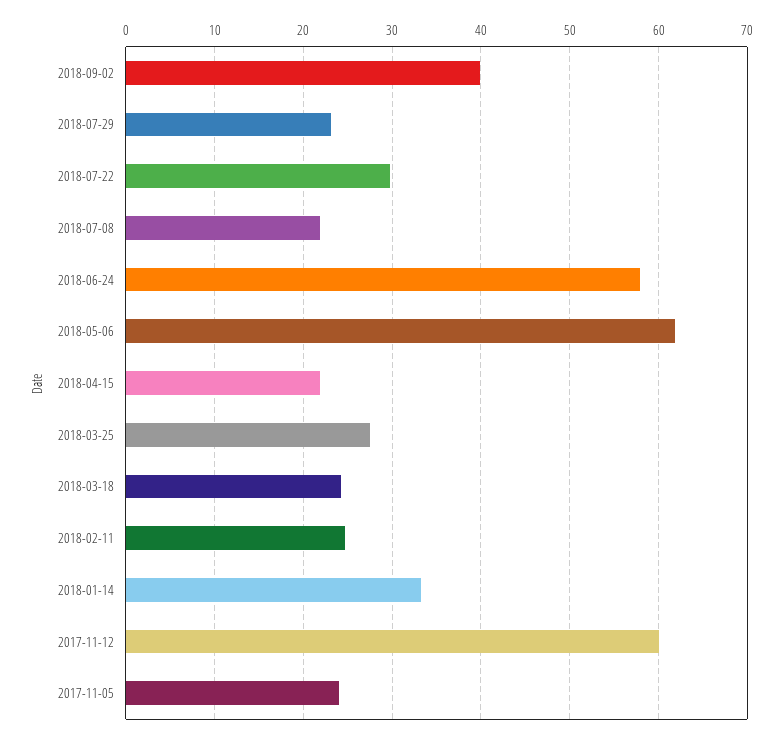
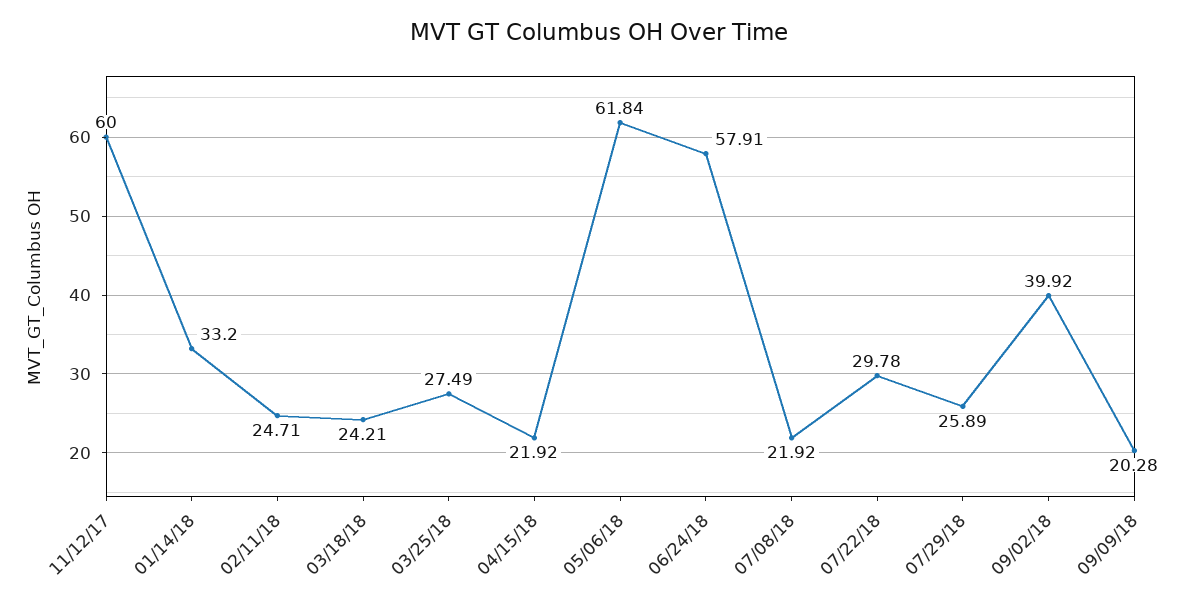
2018-07-29: 23 -> 25.89
2017-11-05: 24 -> none
09/09/18: none -> 20.28

